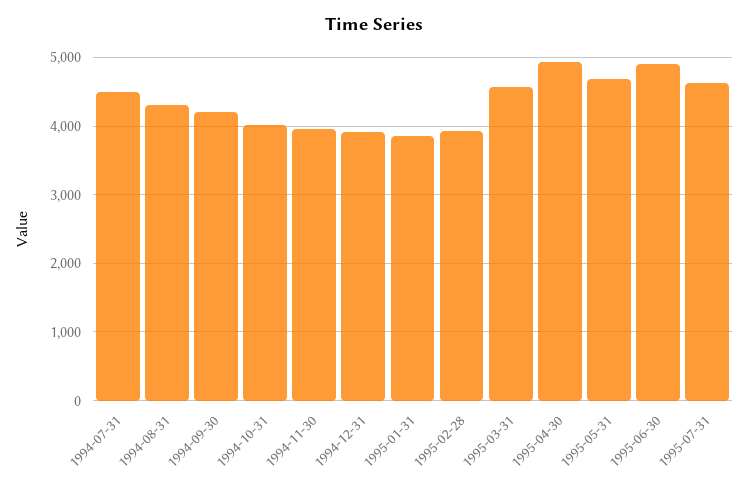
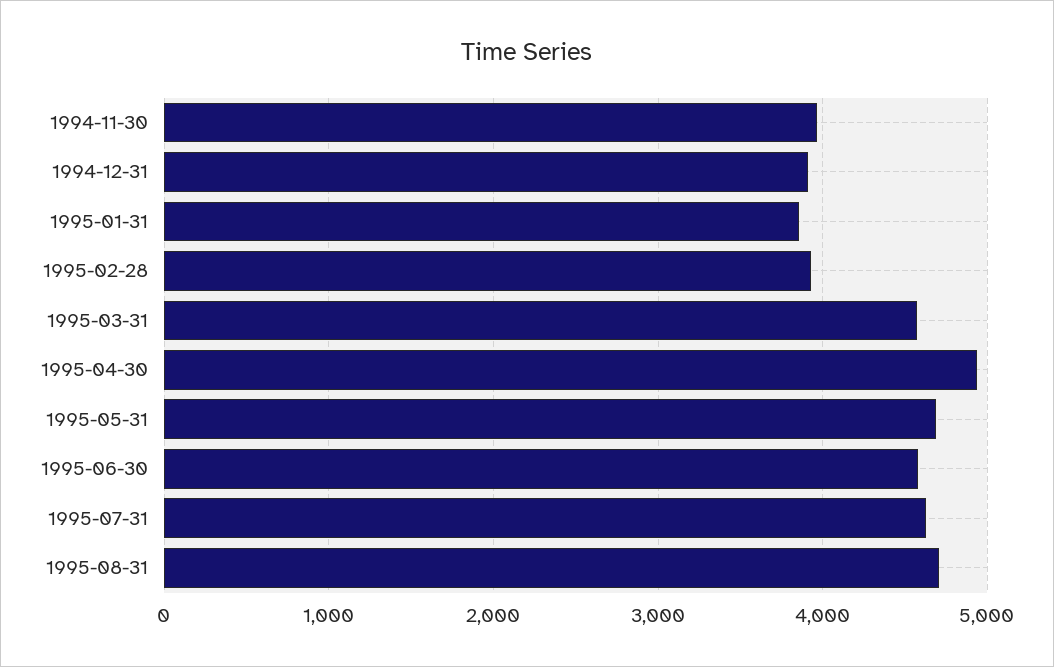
1994-07-31: 4500 -> none
1994-08-31: 4300 -> none
1994-09-30: 4200 -> none
1994-10-31: 4000 -> none
1995-06-30: 4900 -> 4600
1995-08-31: none -> 4700

